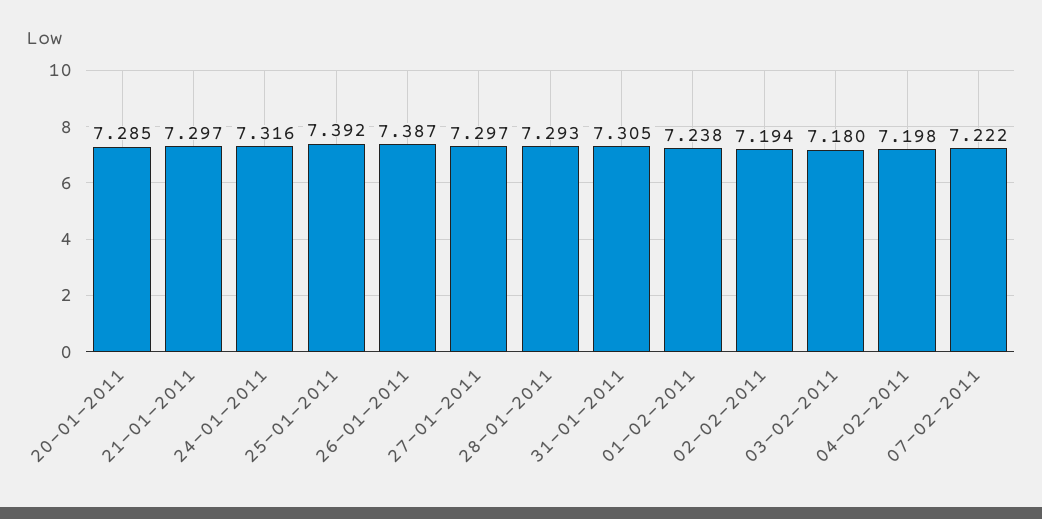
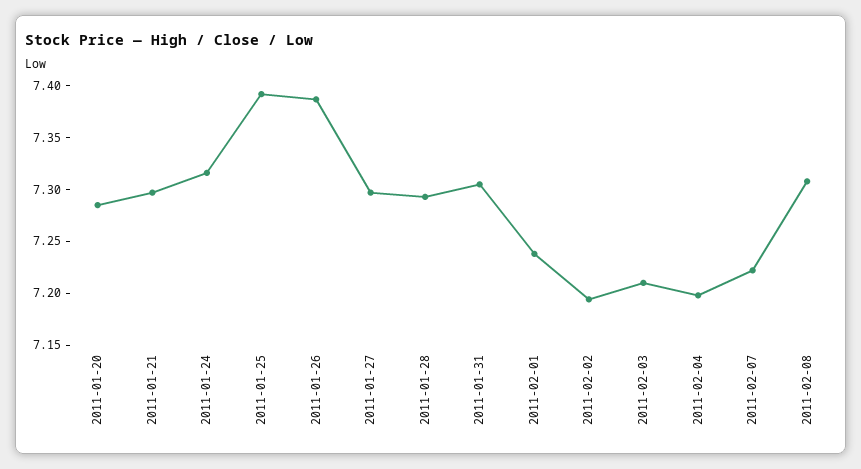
03-02-2011: 7.18 -> 7.21
2011-02-08: none -> 7.31

